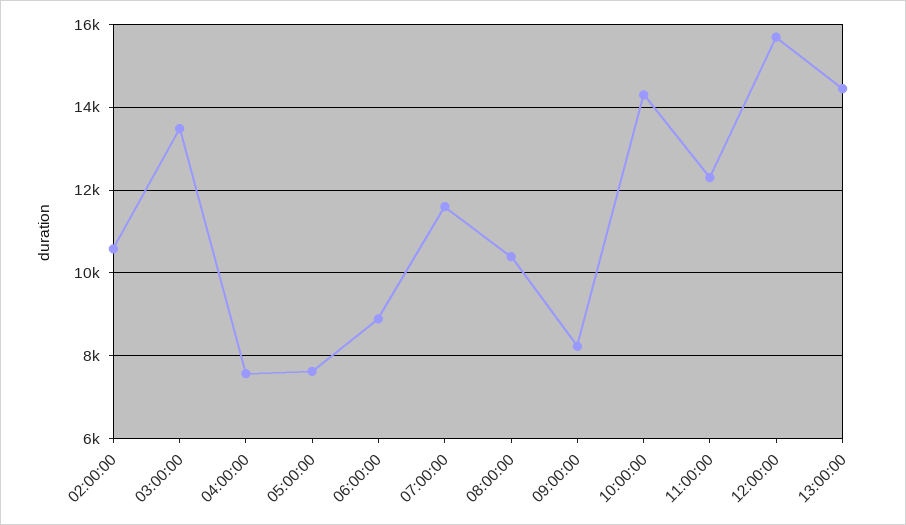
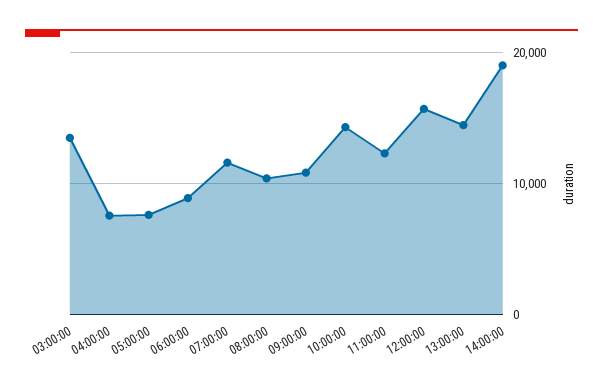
02:00:00: 10600 -> none
09:00:00: 8200 -> 11000
14:00:00: none -> 19000

